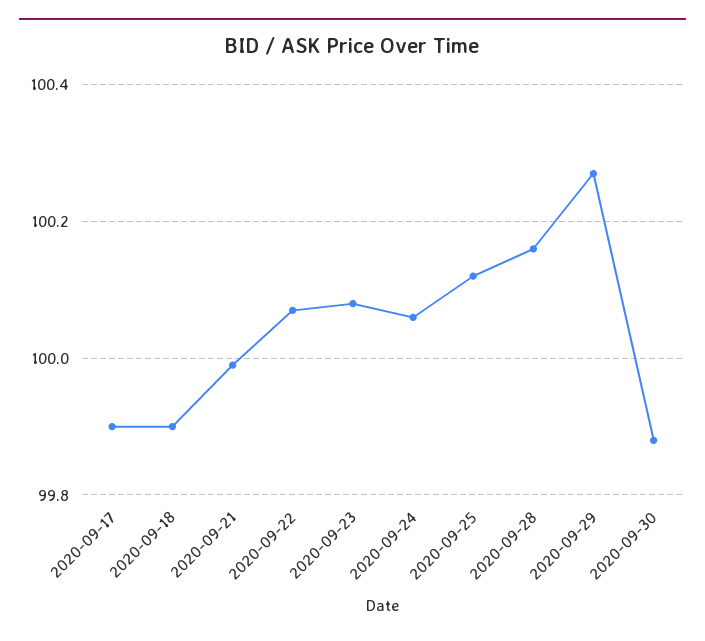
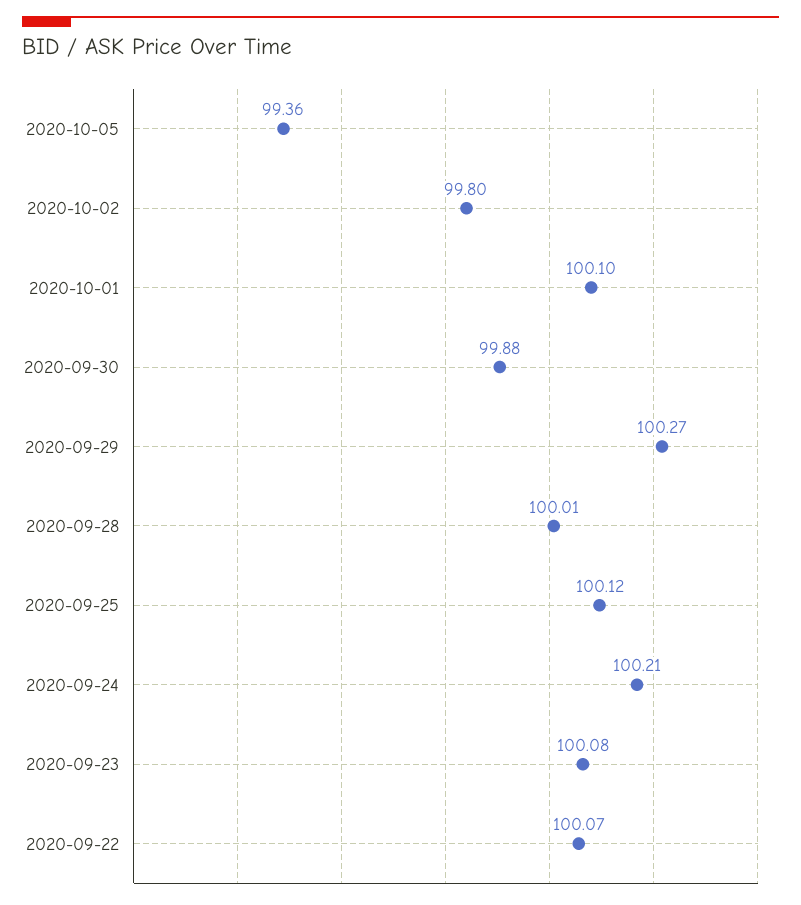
2020-09-17: 99.9 -> none
2020-09-18: 99.9 -> none
2020-09-21: 100 -> none
2020-09-24: 100.05 -> 100.21
2020-09-28: 100.15 -> 100.01
2020-10-05: none -> 99.36
2020-10-02: none -> 99.8
2020-10-01: none -> 100.1

